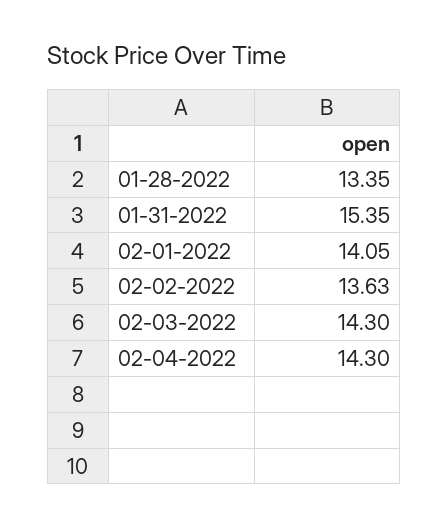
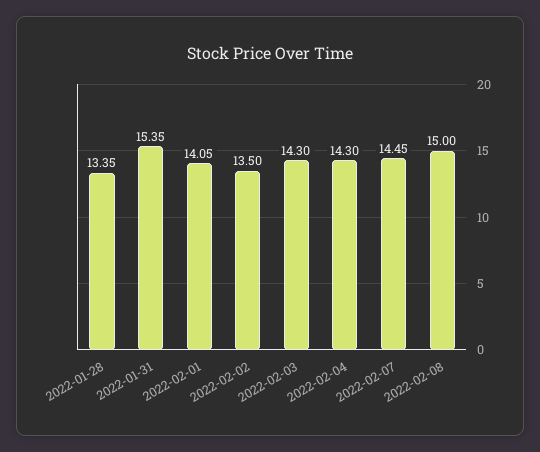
02-02-2022: 13.63 -> 13.5
2022-02-07: none -> 14.45
2022-02-08: none -> 15

